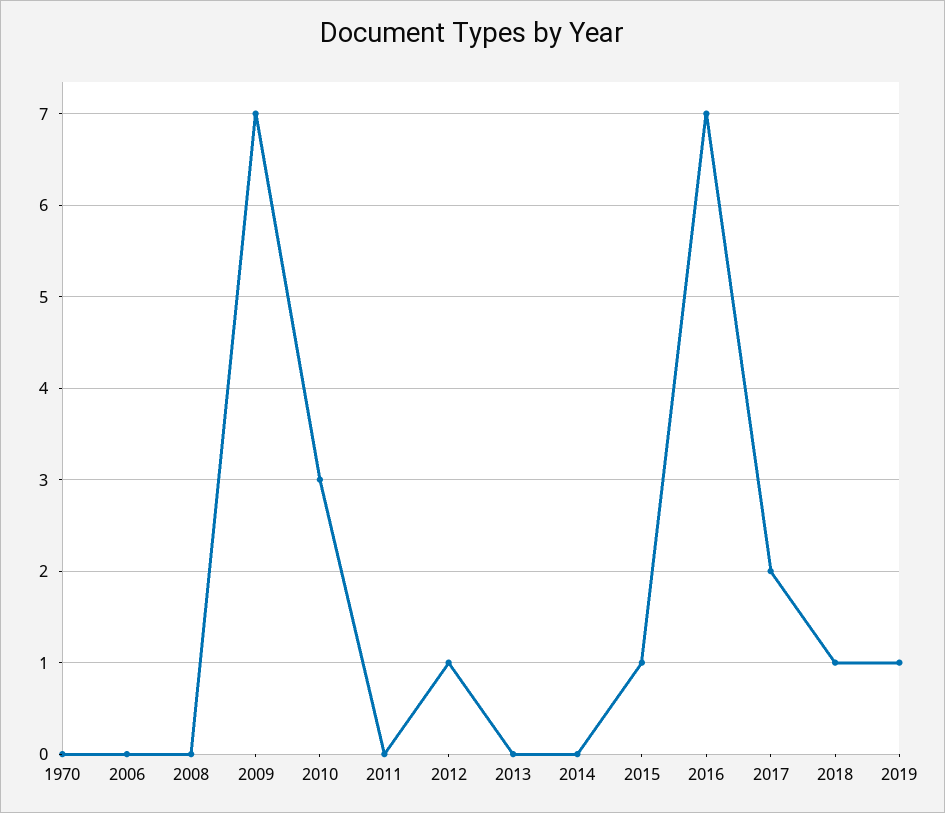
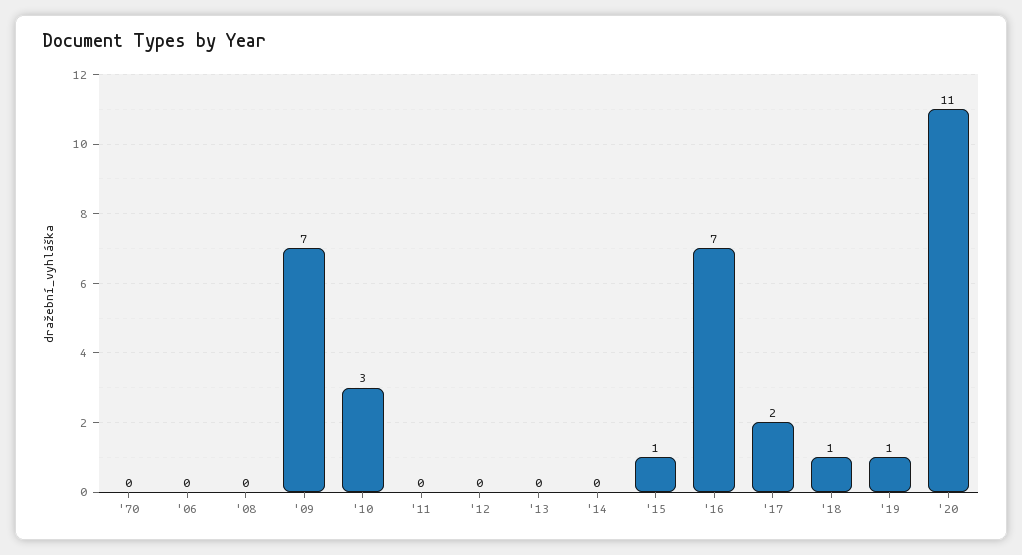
2012: 1 -> 0
'20: none -> 11

